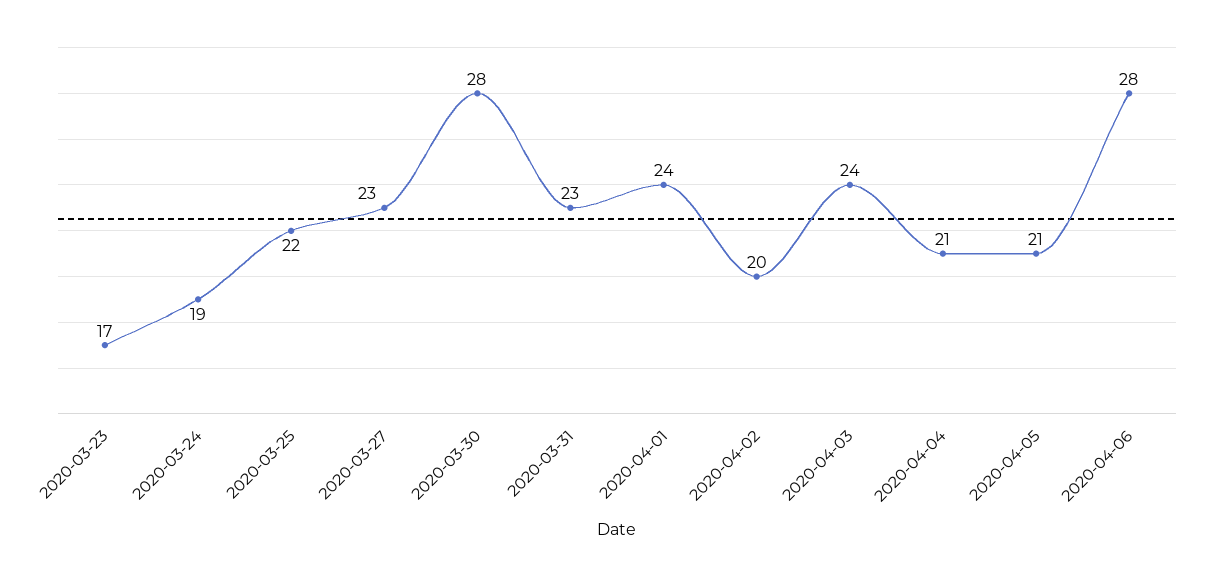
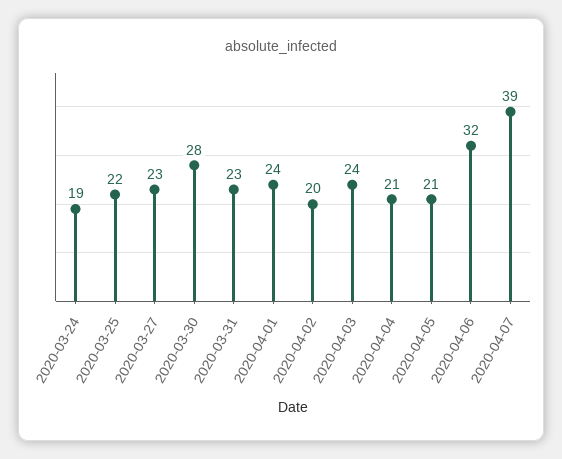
2020-03-23: 17 -> none
2020-04-06: 28 -> 32
2020-04-07: none -> 39

